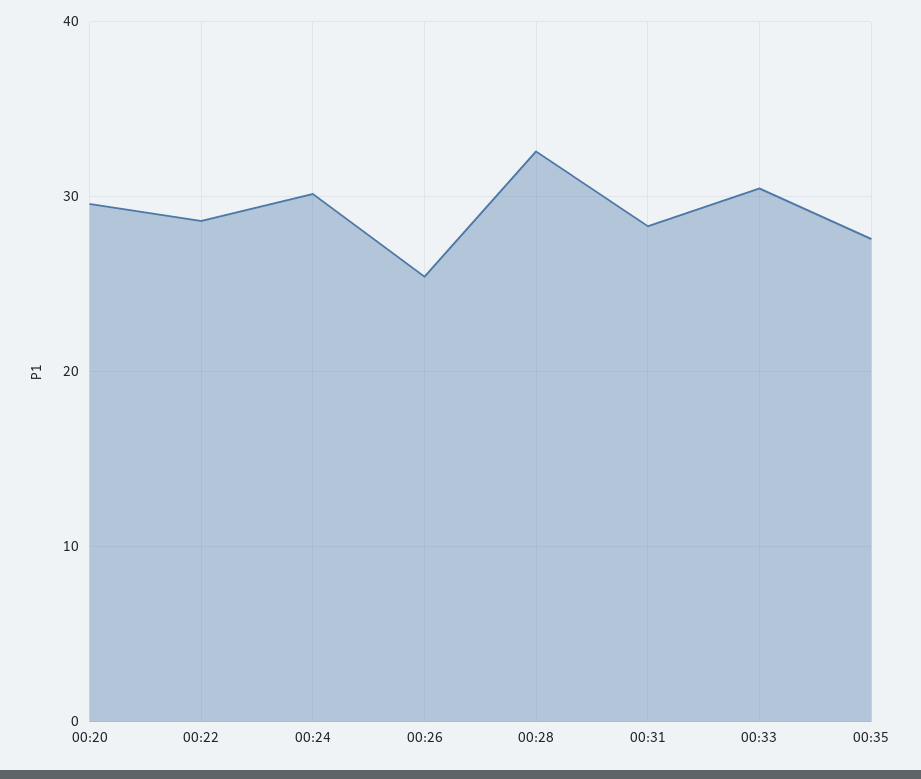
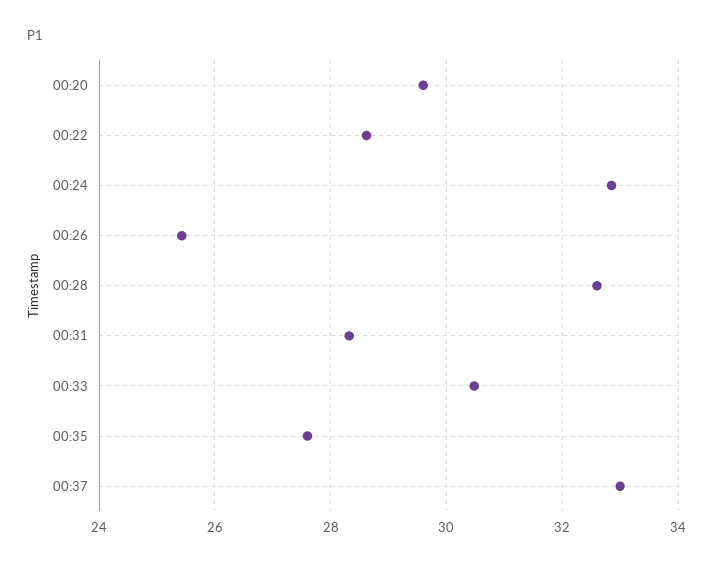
00:24: 30 -> 32.8
00:37: none -> 33

